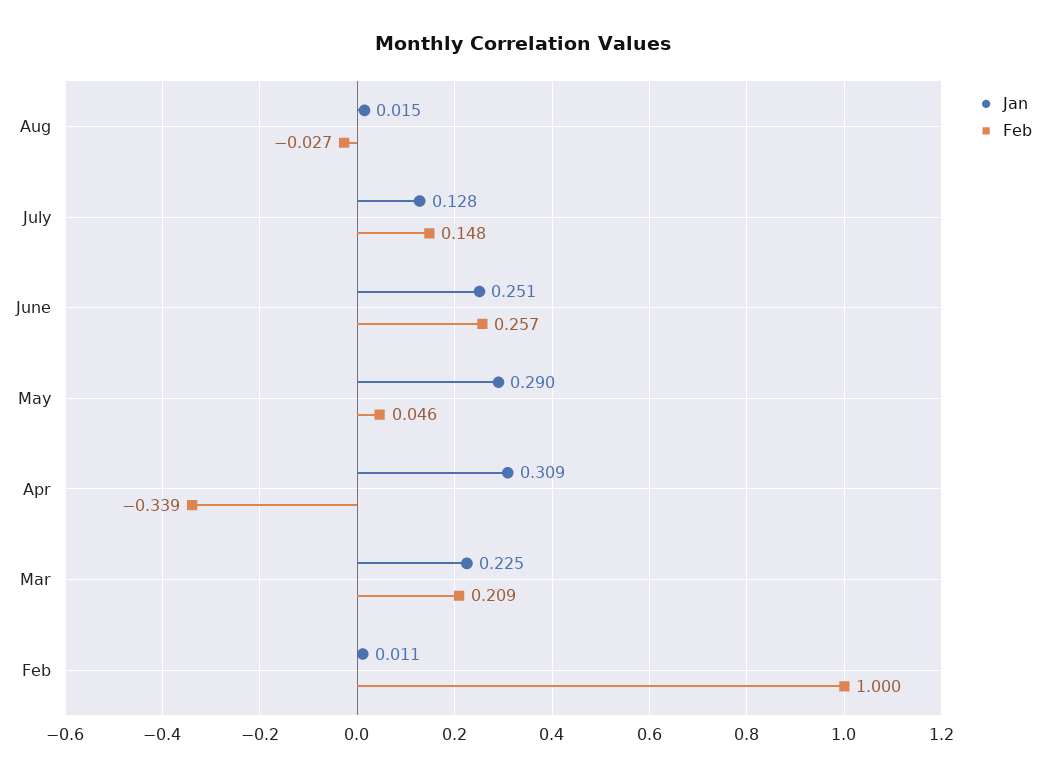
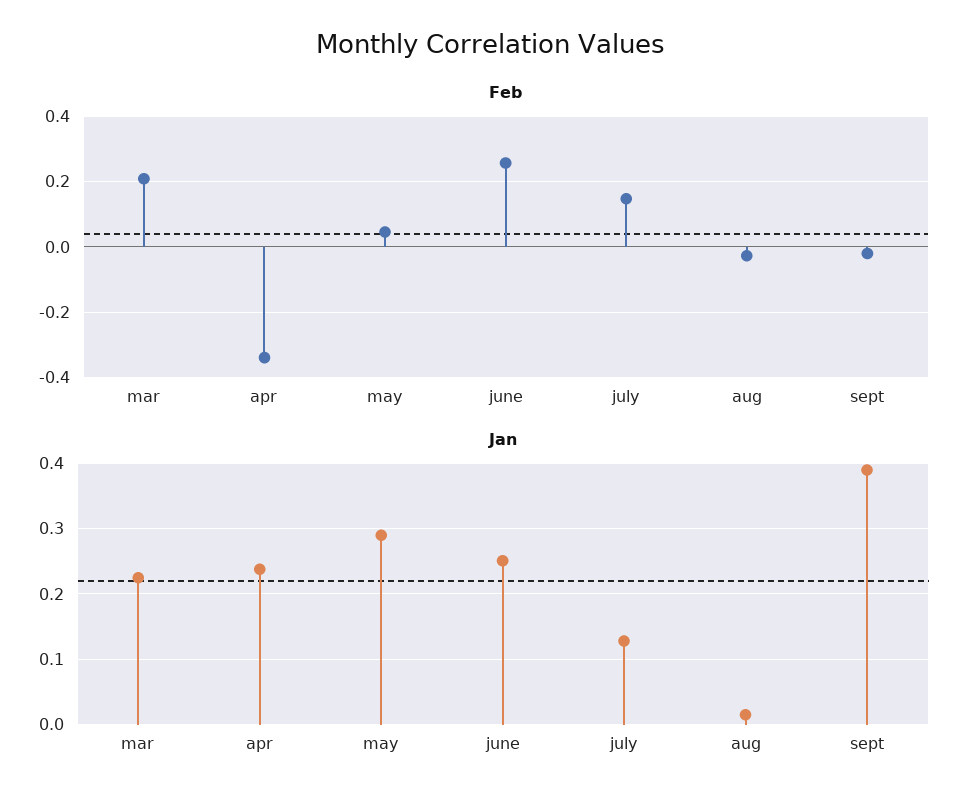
Jan, Apr: 0.309 -> 0.24
Jan, Feb: 0.011 -> none
Feb, Feb: 1 -> none
Feb, sept: none -> -0.02
Jan, sept: none -> 0.39

